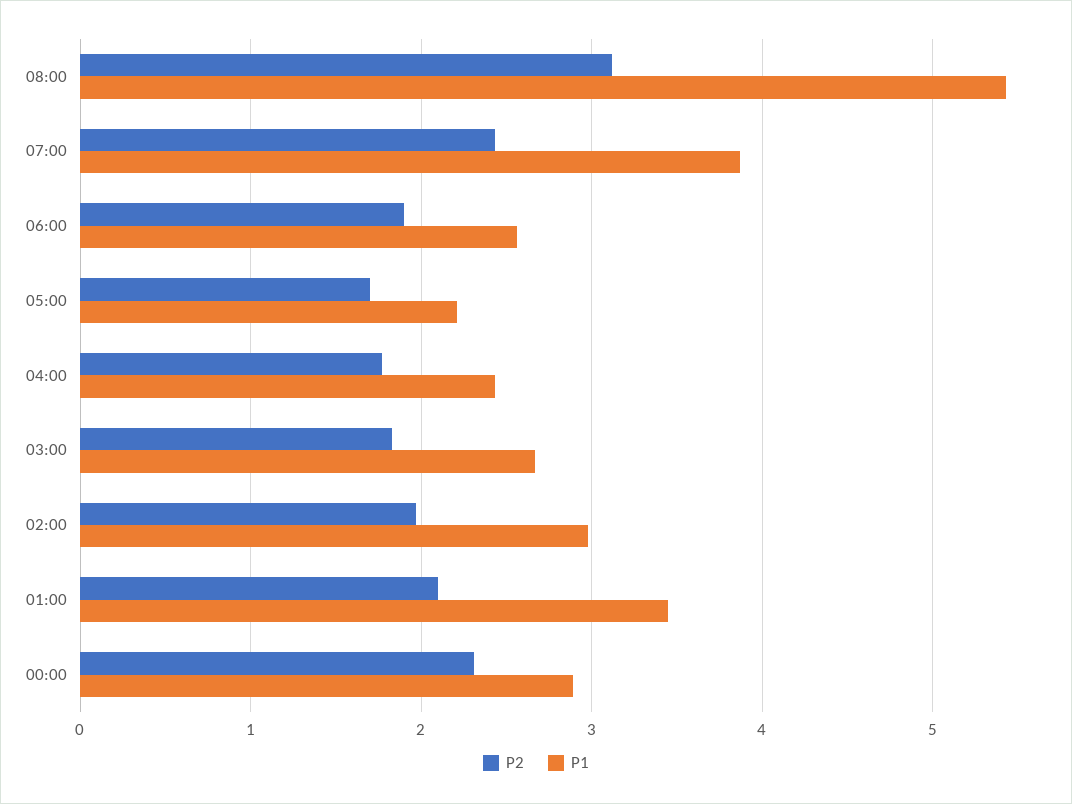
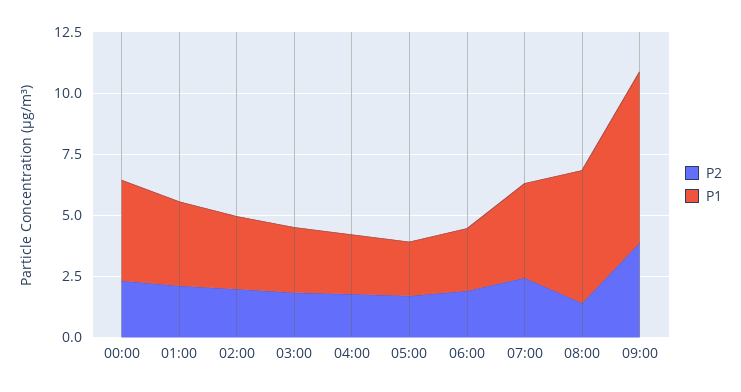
P2, 08:00: 3.1 -> 1.5
P1, 00:00: 2.9 -> 4
P2, 09:00: none -> 4
P1, 09:00: none -> 7

